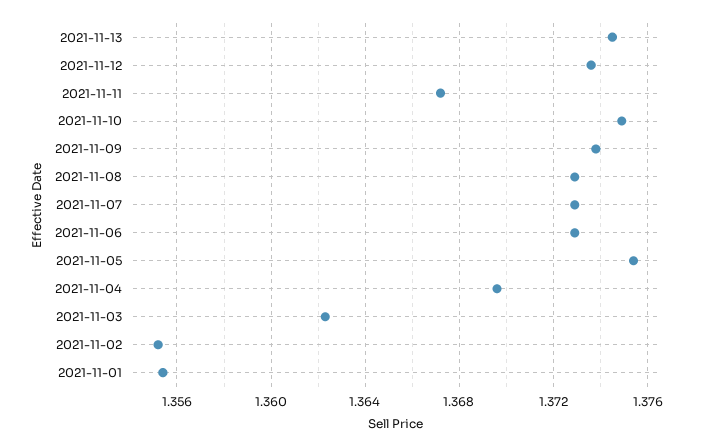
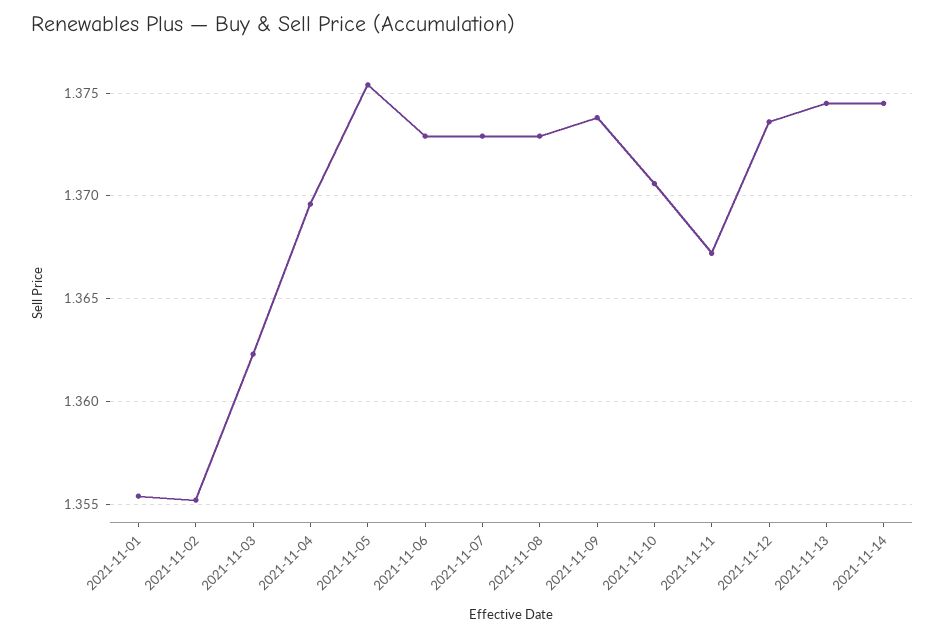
2021-11-10: 1.375 -> 1.3705
2021-11-14: none -> 1.3745

